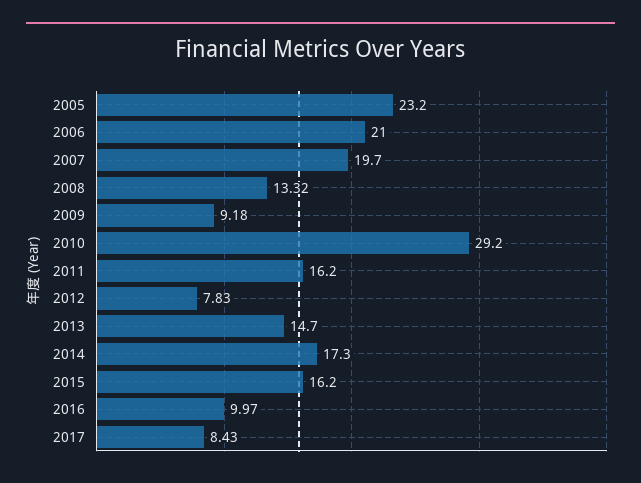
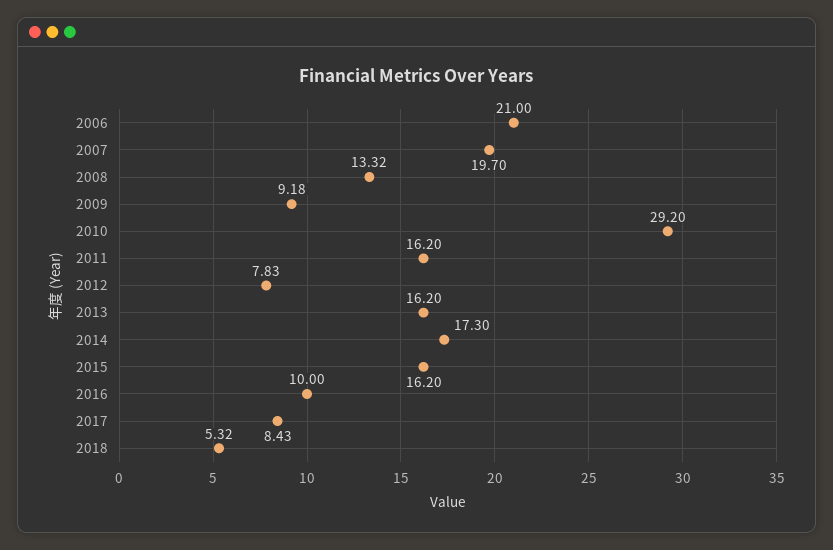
2005: 23.2 -> none
2013: 14.7 -> 16.2
2016: 9.97 -> 10
2018: none -> 5.32

